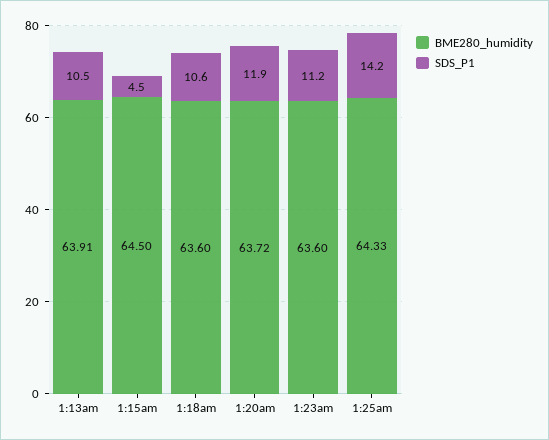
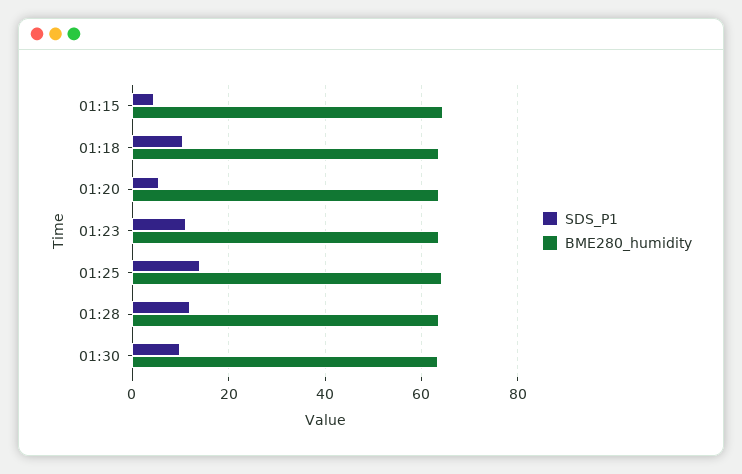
BME280_humidity, 1:13am: 63.91 -> none
SDS_P1, 1:13am: 10.5 -> none
SDS_P1, 1:20am: 11.9 -> 6
SDS_P1, 01:28: none -> 12
BME280_humidity, 01:28: none -> 64
SDS_P1, 01:30: none -> 10
BME280_humidity, 01:30: none -> 64

